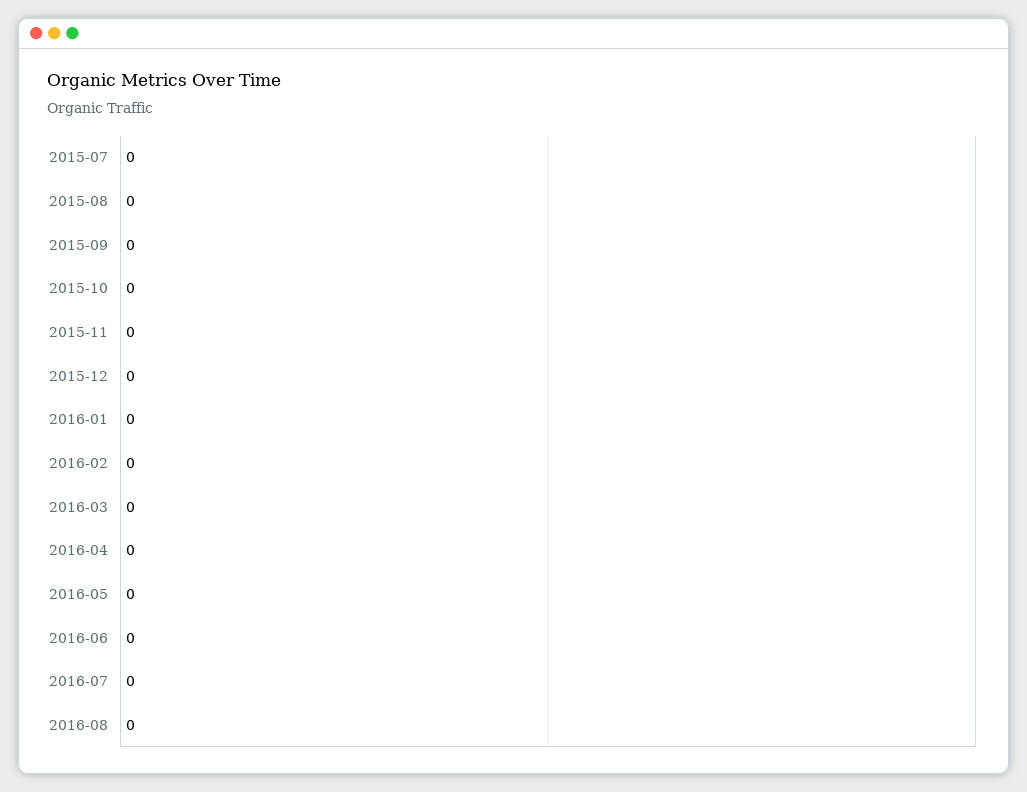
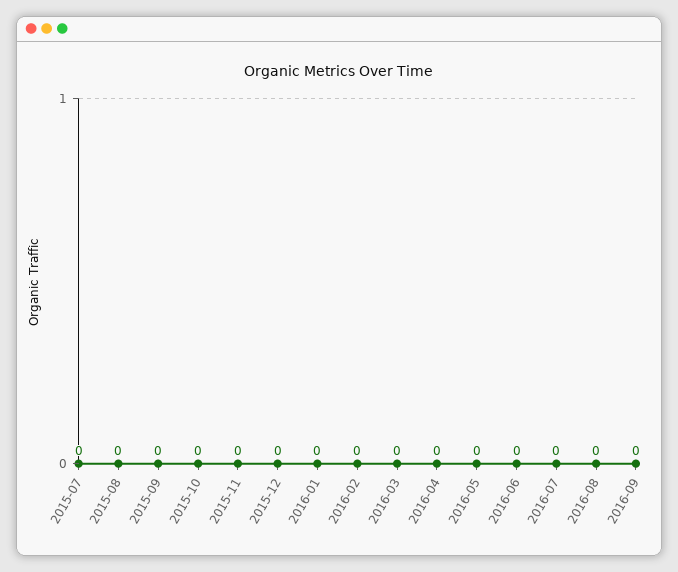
2016-09: none -> 0

